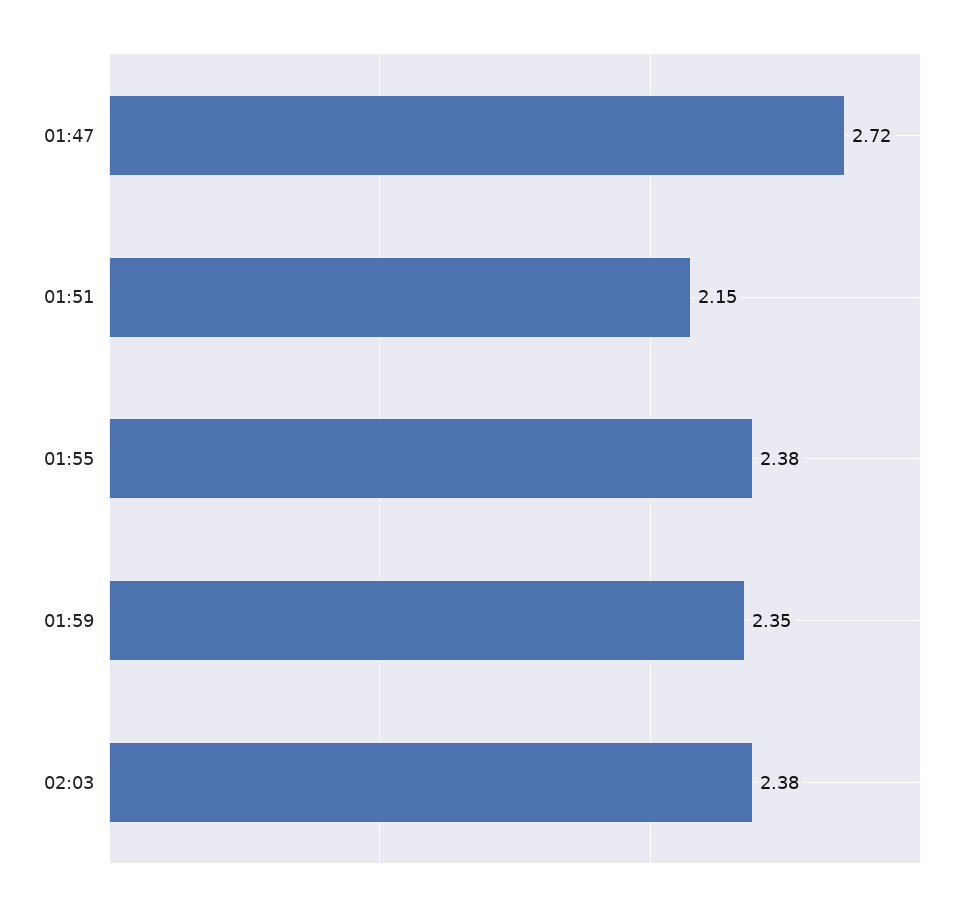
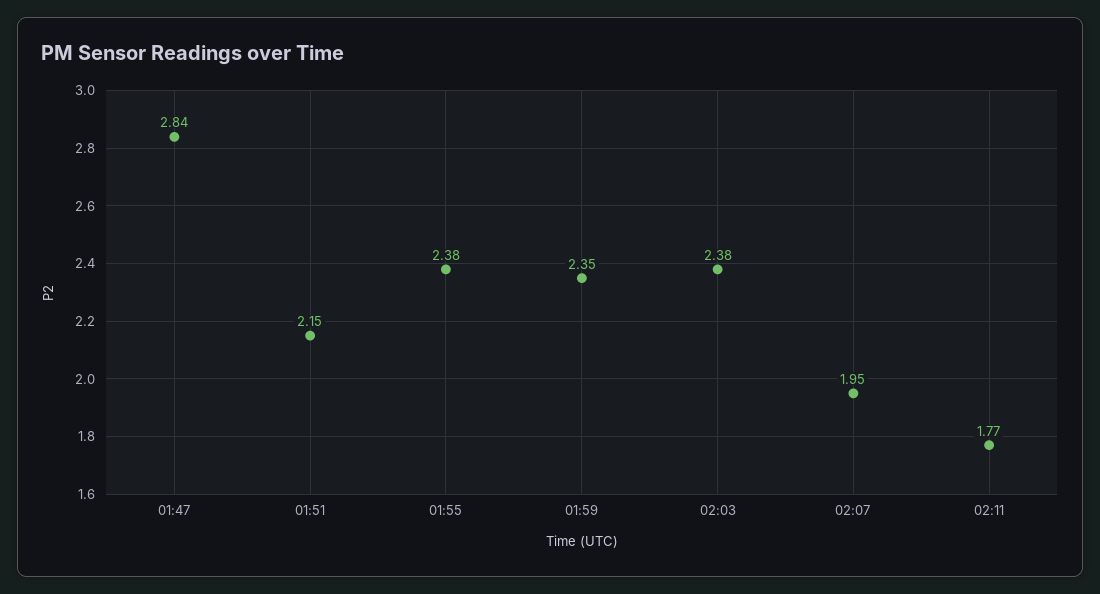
01:47: 2.72 -> 2.84
02:07: none -> 1.95
02:11: none -> 1.77

